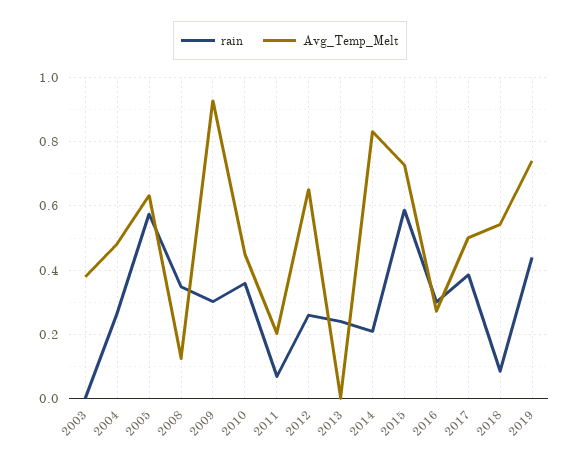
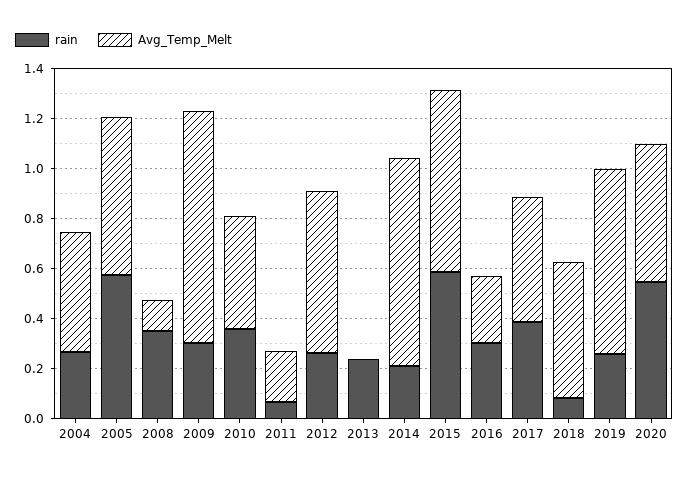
rain, 2003: 0 -> none
Avg_Temp_Melt, 2003: 0.38 -> none
rain, 2019: 0.44 -> 0.25
rain, 2020: none -> 0.55
Avg_Temp_Melt, 2020: none -> 0.55

